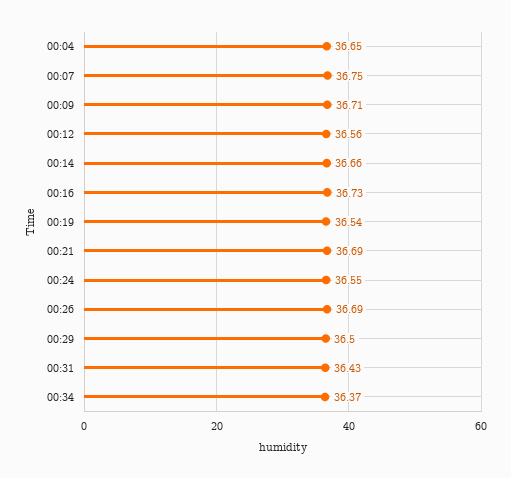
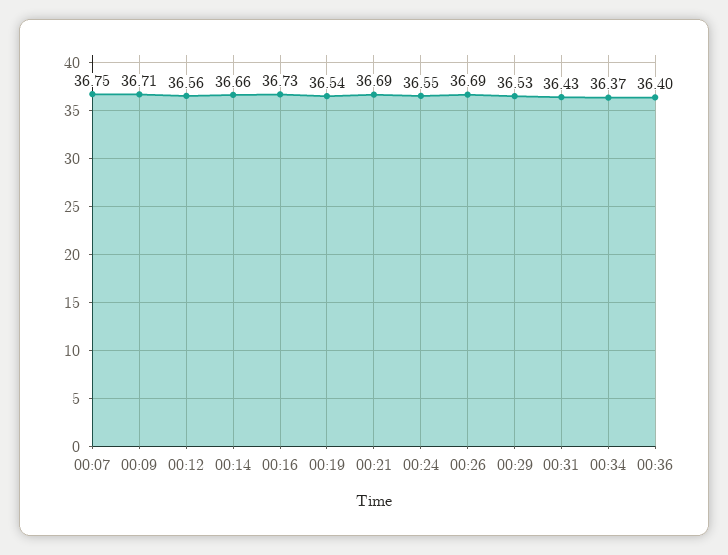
00:04: 36.65 -> none
00:29: 36.5 -> 36.53
00:36: none -> 36.4

